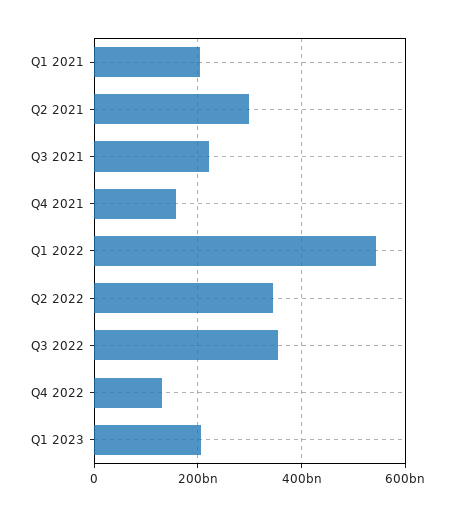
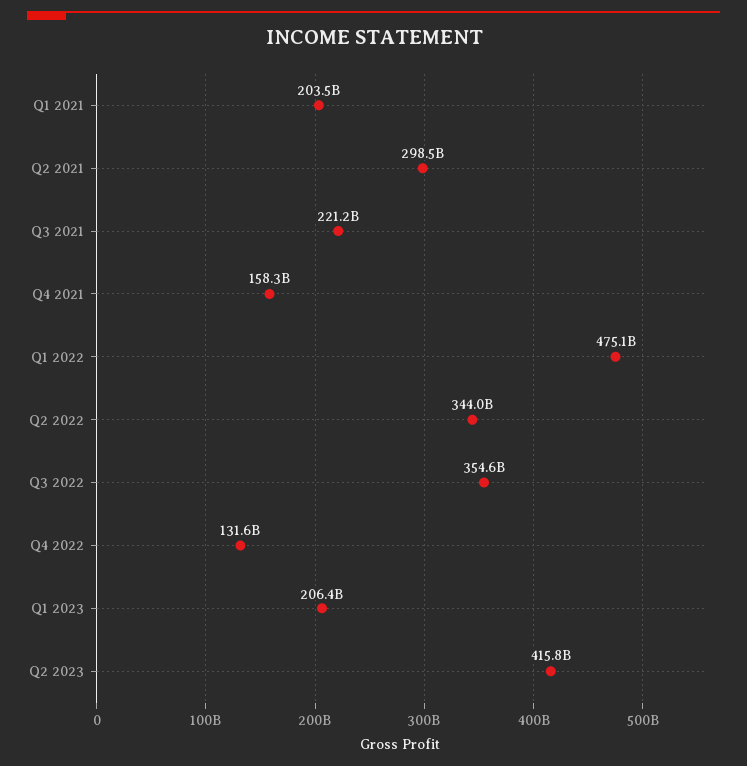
Q1 2022: 540000000000 -> 475100000000
Q2 2023: none -> 415800000000

